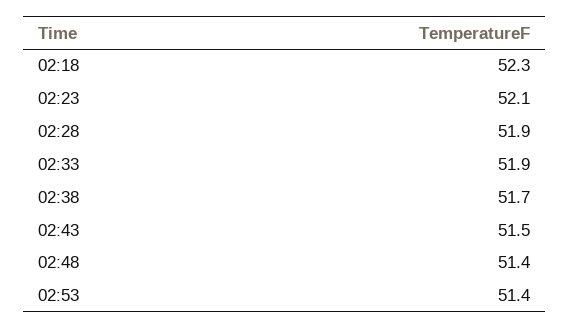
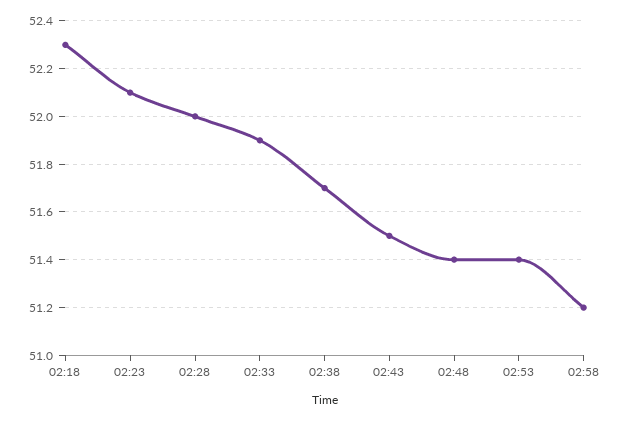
02:28: 51.9 -> 52
02:58: none -> 51.2

